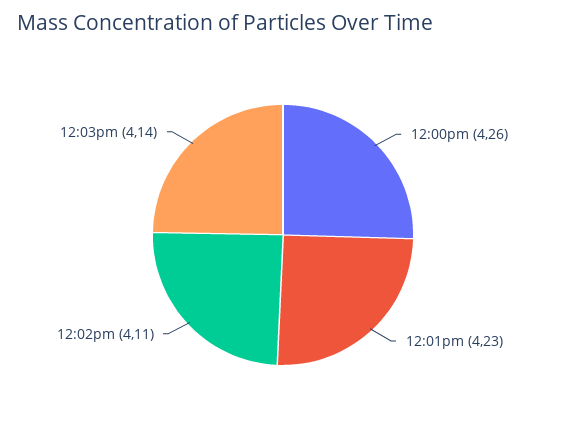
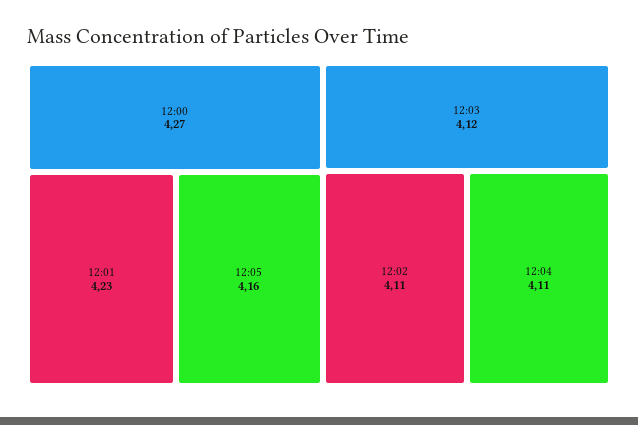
12:00pm: 4.26 -> 4.27
12:03pm: 4.14 -> 4.12
12:05: none -> 4.16
12:04: none -> 4.11

